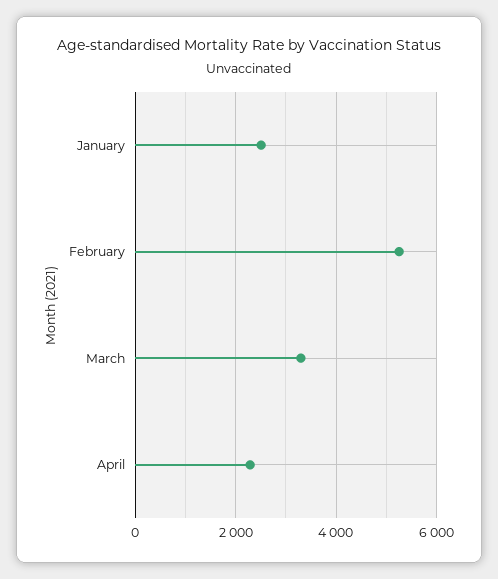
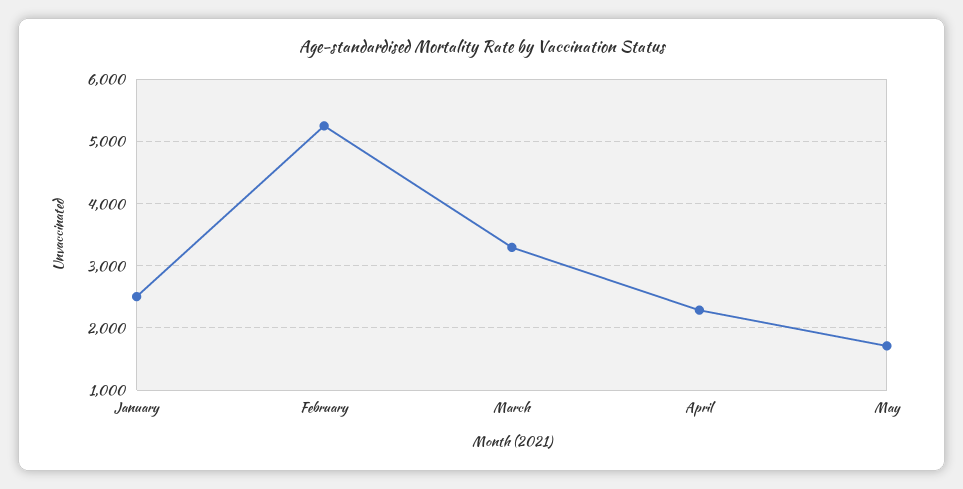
May: none -> 1700

